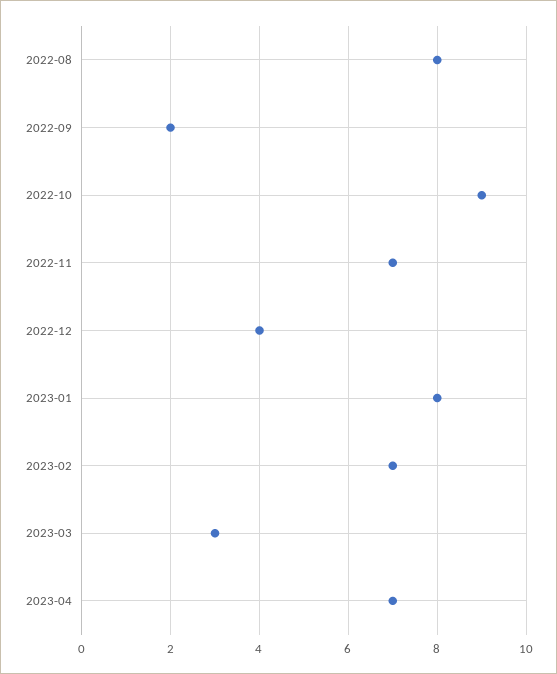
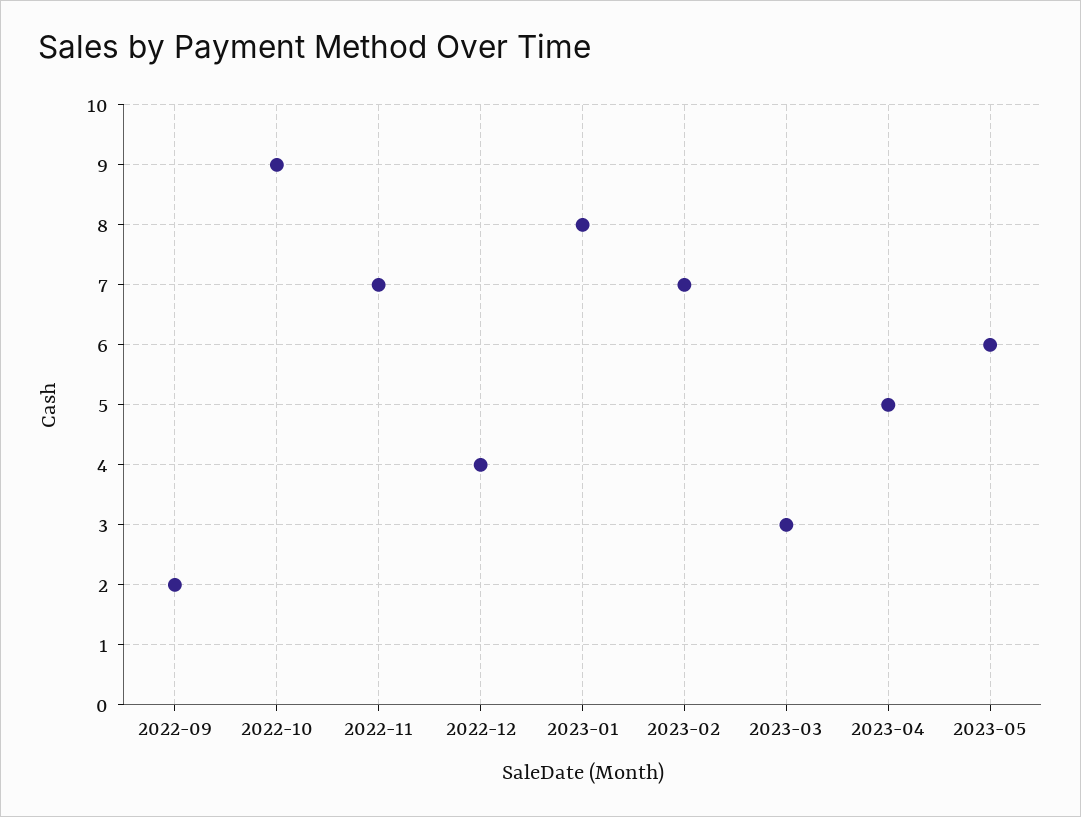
2022-08: 8 -> none
2023-04: 7 -> 5
2023-05: none -> 6

